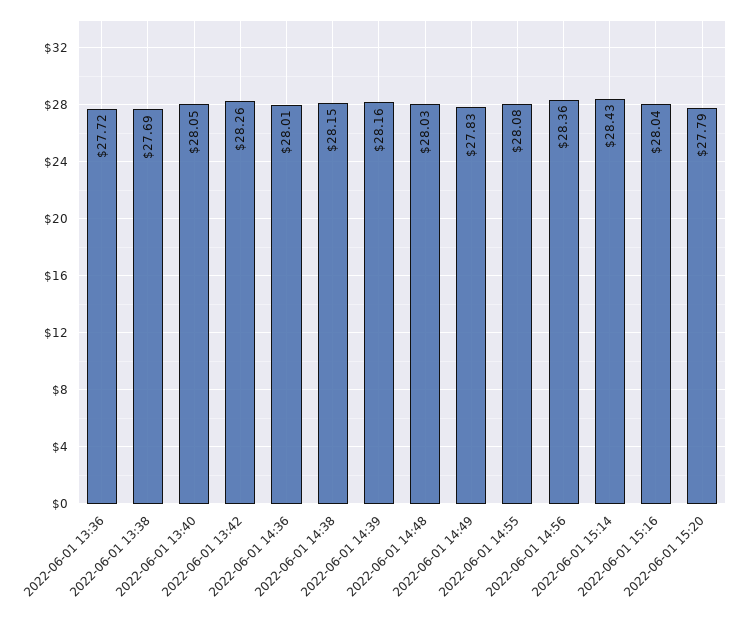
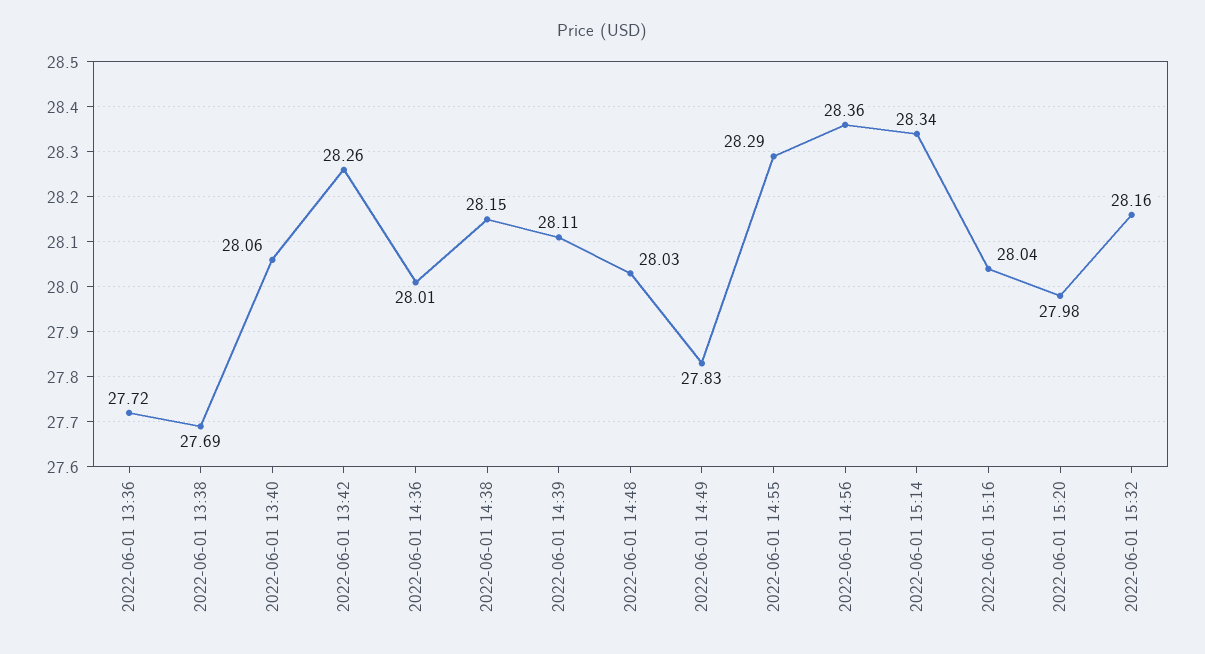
2022-06-01 13:40: 28.05 -> 28.06
2022-06-01 14:39: 28.16 -> 28.11
2022-06-01 14:55: 28.08 -> 28.29
2022-06-01 15:14: 28.43 -> 28.34
2022-06-01 15:20: 27.79 -> 27.98
2022-06-01 15:32: none -> 28.16

